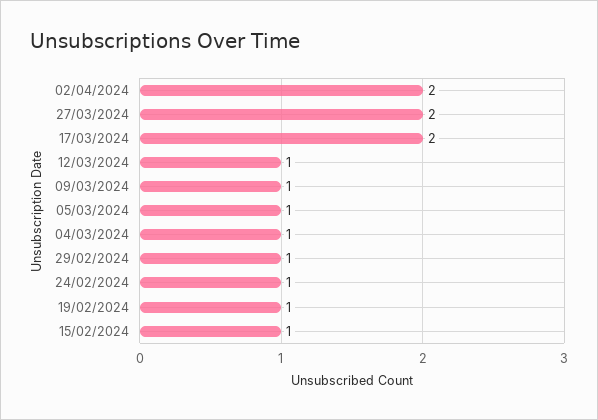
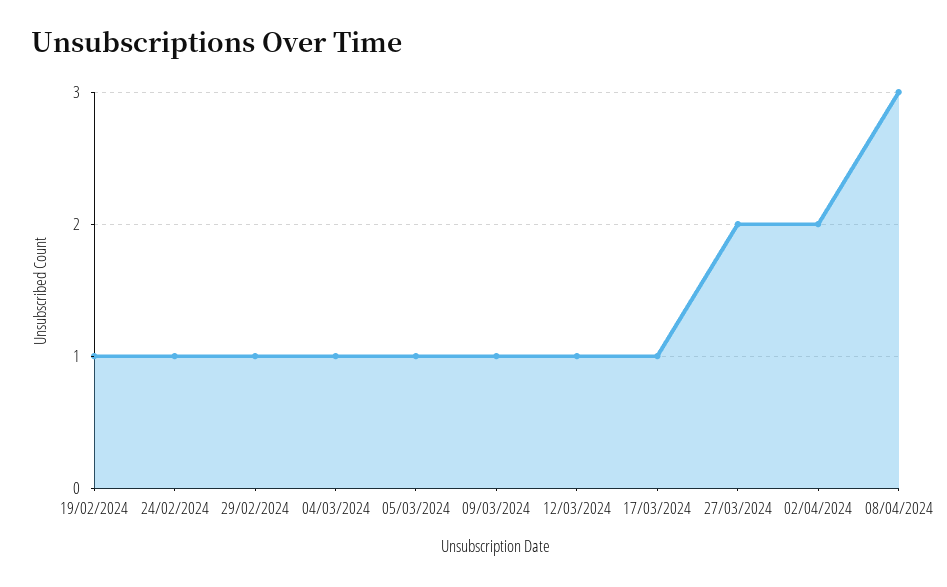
17/03/2024: 2 -> 1
15/02/2024: 1 -> none
08/04/2024: none -> 3

